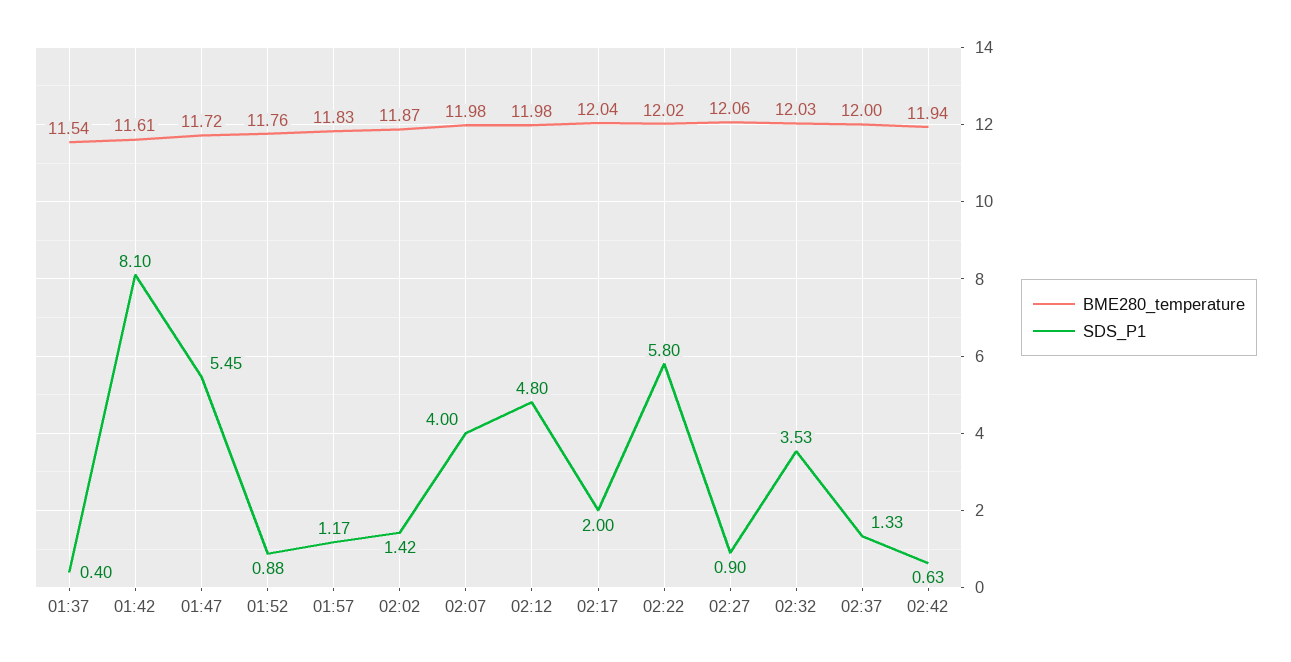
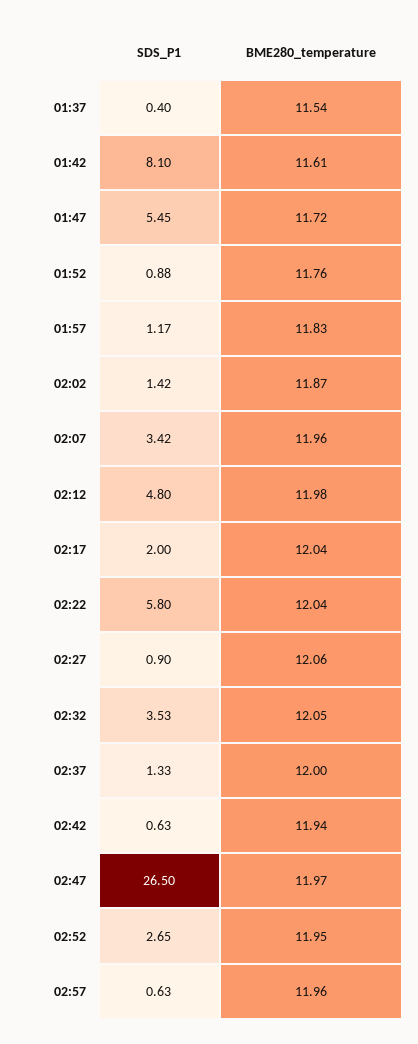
BME280_temperature, 02:07: 11.98 -> 11.96
SDS_P1, 02:07: 4 -> 3.42
BME280_temperature, 02:22: 12.02 -> 12.04
BME280_temperature, 02:32: 12.03 -> 12.05
SDS_P1, 02:47: none -> 26.5
BME280_temperature, 02:47: none -> 11.97
SDS_P1, 02:52: none -> 2.65
BME280_temperature, 02:52: none -> 11.95
SDS_P1, 02:57: none -> 0.63
BME280_temperature, 02:57: none -> 11.96

